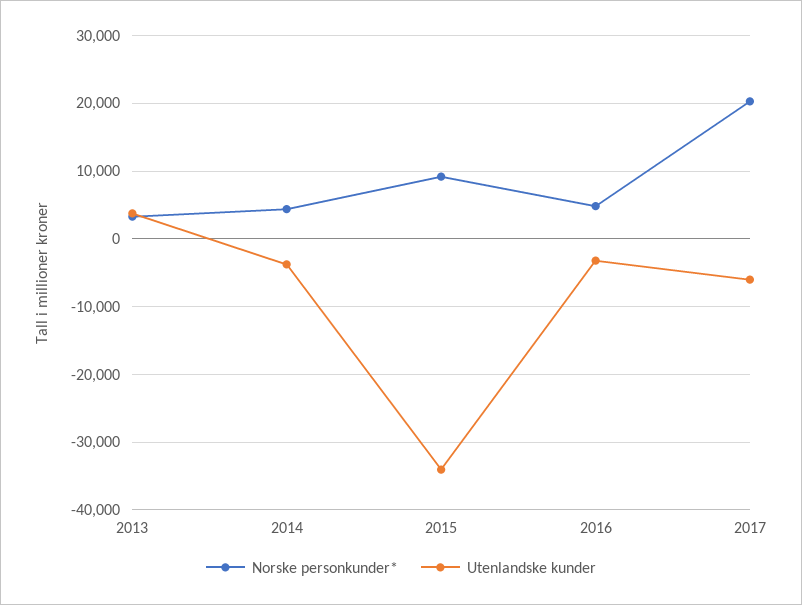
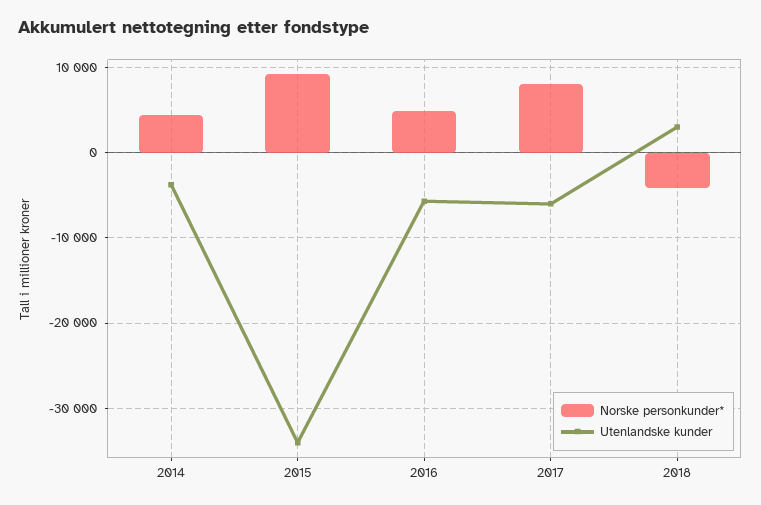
Norske personkunder*, 2013: 3000 -> none
Utenlandske kunder, 2013: 4000 -> none
Utenlandske kunder, 2016: -3000 -> -6000
Norske personkunder*, 2017: 20000 -> 8000
Norske personkunder*, 2018: none -> -4000
Utenlandske kunder, 2018: none -> 3000

